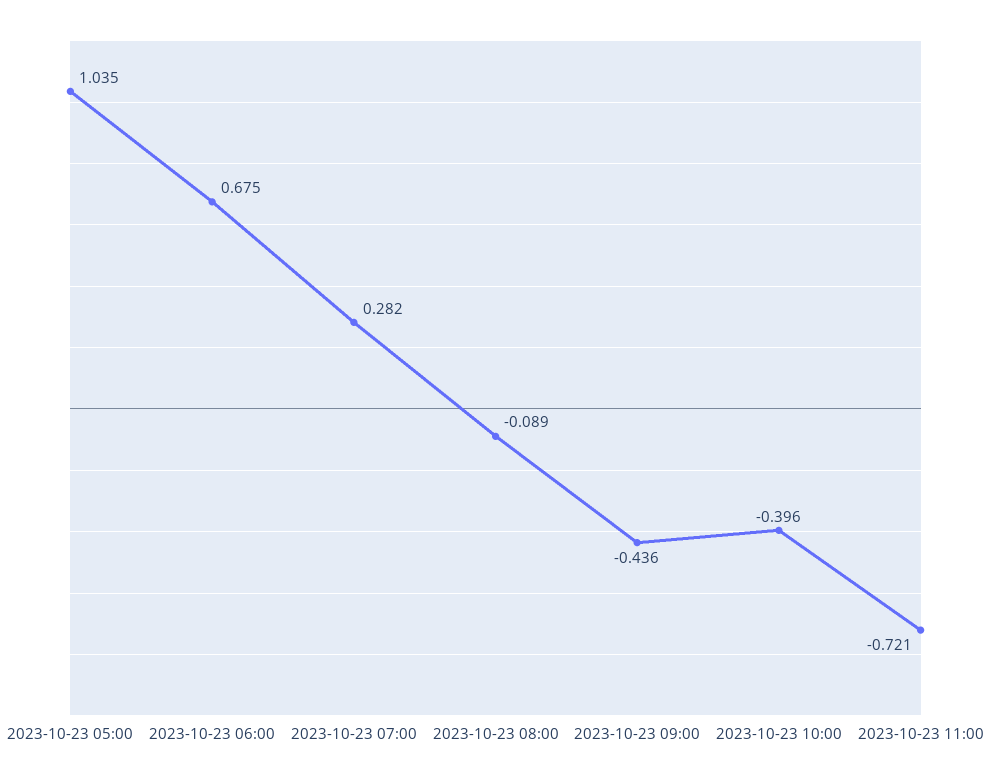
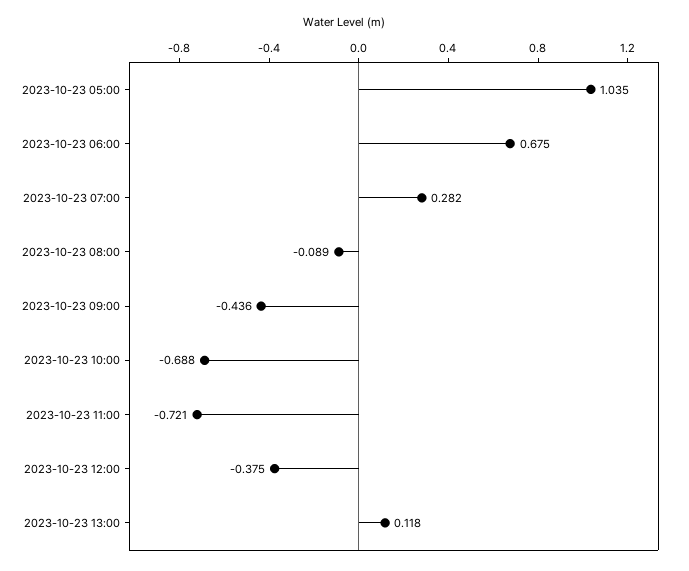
2023-10-23 10:00: -0.396 -> -0.688
2023-10-23 12:00: none -> -0.375
2023-10-23 13:00: none -> 0.118

